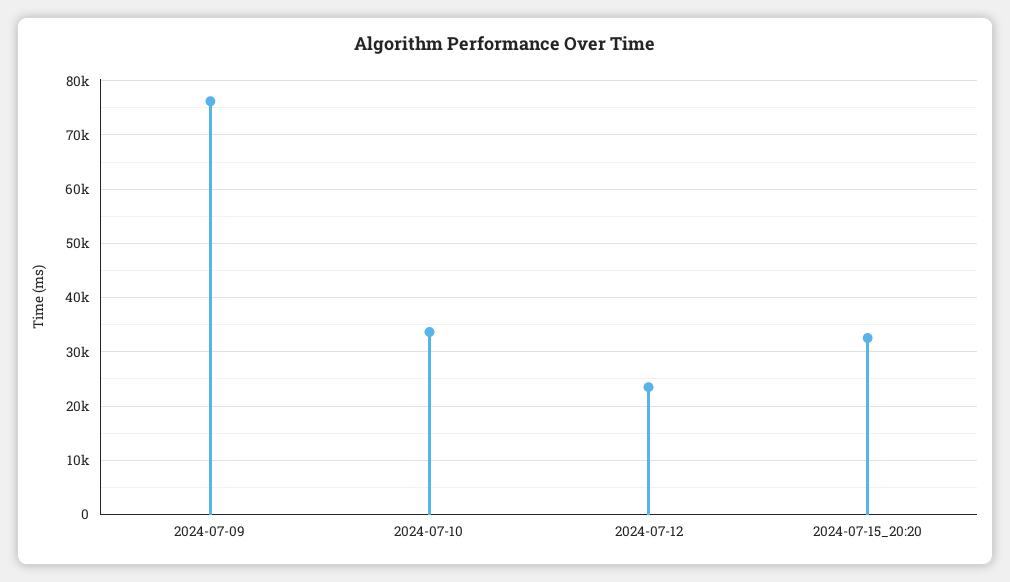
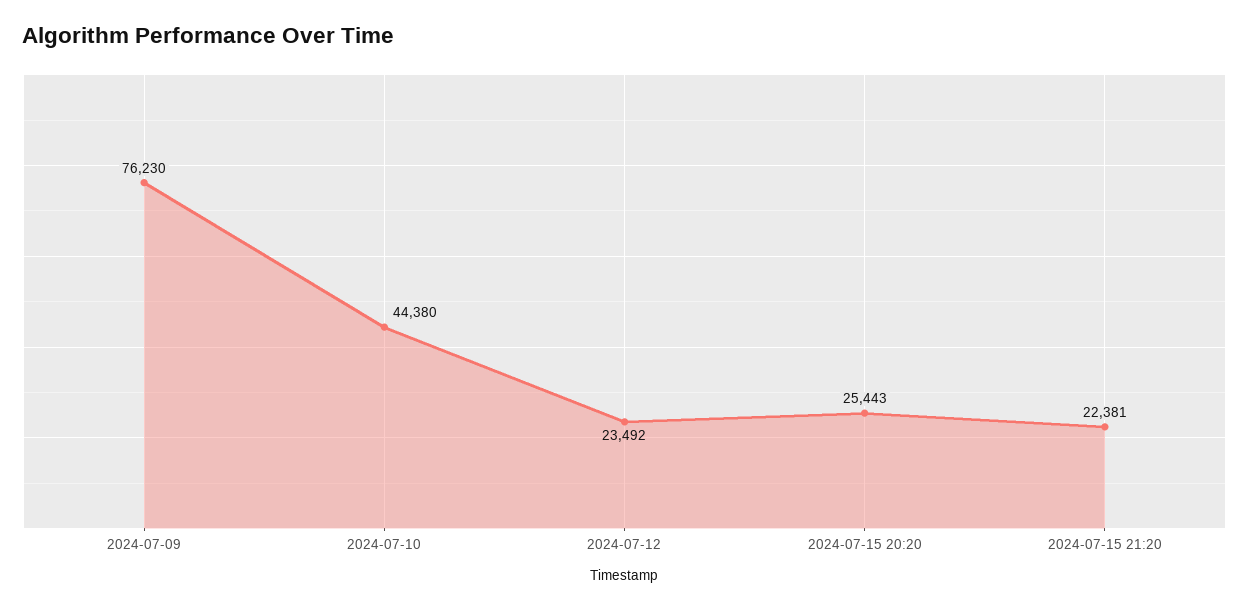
2024-07-10: 34000 -> 44380
2024-07-15_20:20: 32000 -> 25443
2024-07-15 21:20: none -> 22381

